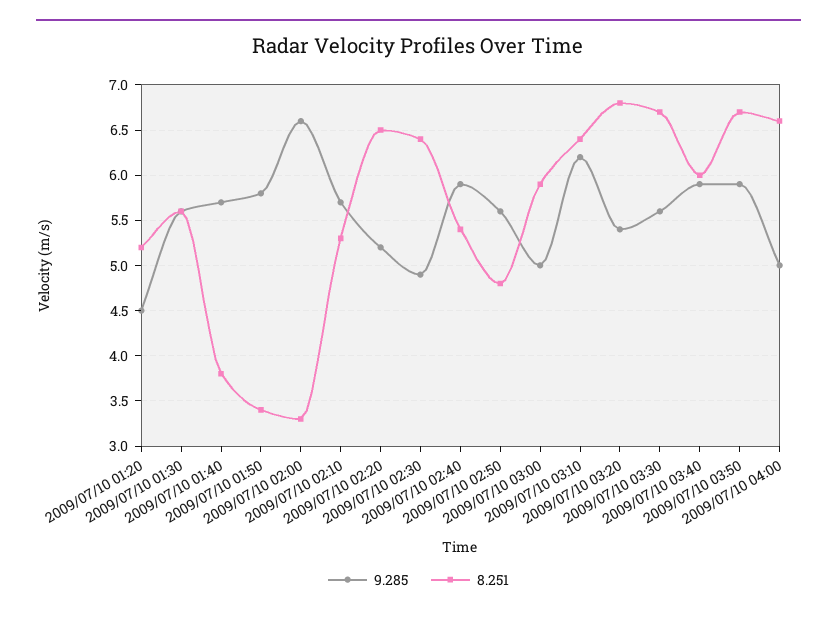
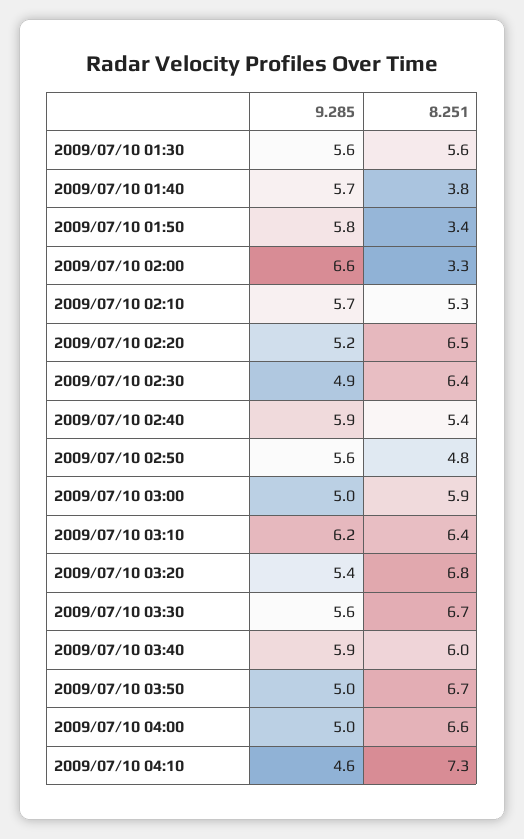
9.285, 2009/07/10 01:20: 4.5 -> none
8.251, 2009/07/10 01:20: 5.2 -> none
9.285, 2009/07/10 03:50: 5.9 -> 5
9.285, 2009/07/10 04:10: none -> 4.6
8.251, 2009/07/10 04:10: none -> 7.3

